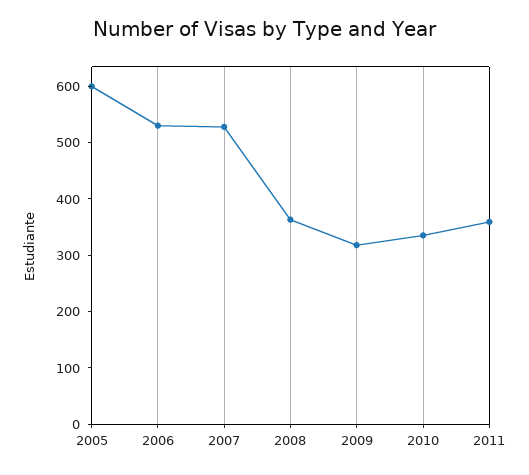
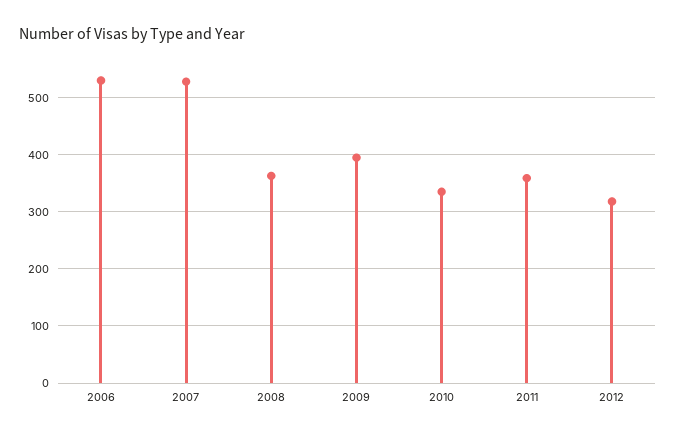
2005: 600 -> none
2009: 320 -> 400
2012: none -> 320

